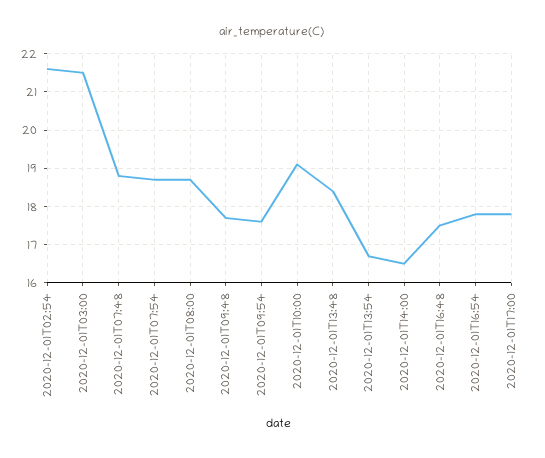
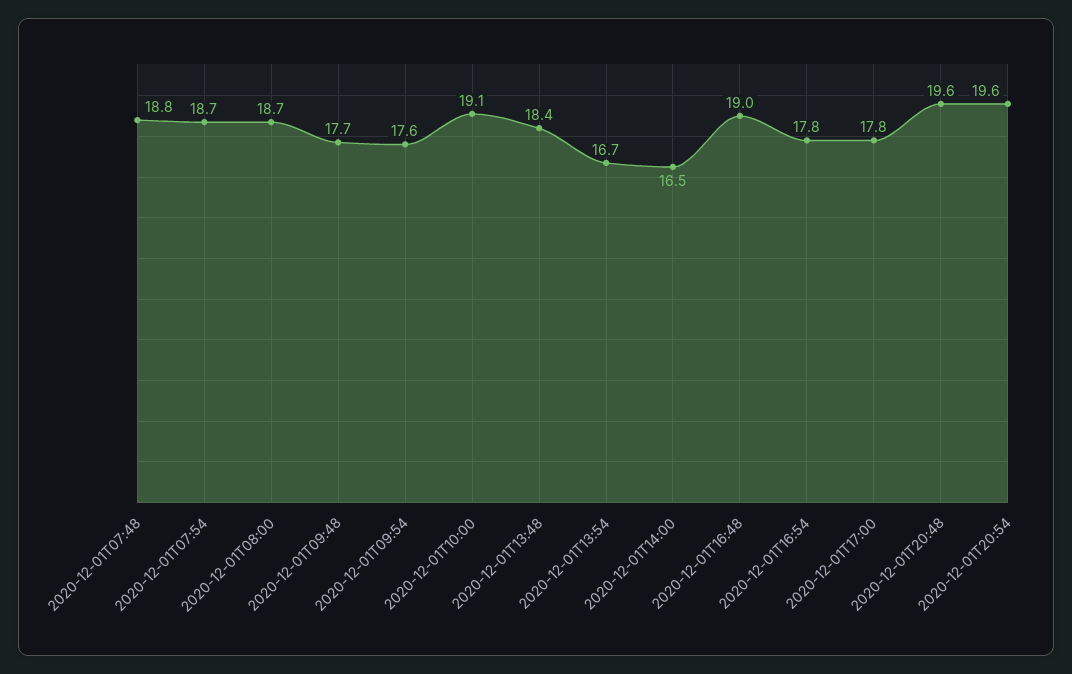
2020-12-01T02:54: 21.5 -> none
2020-12-01T03:00: 21.5 -> none
2020-12-01T16:48: 17.5 -> 19
2020-12-01T20:48: none -> 19.6
2020-12-01T20:54: none -> 19.6

